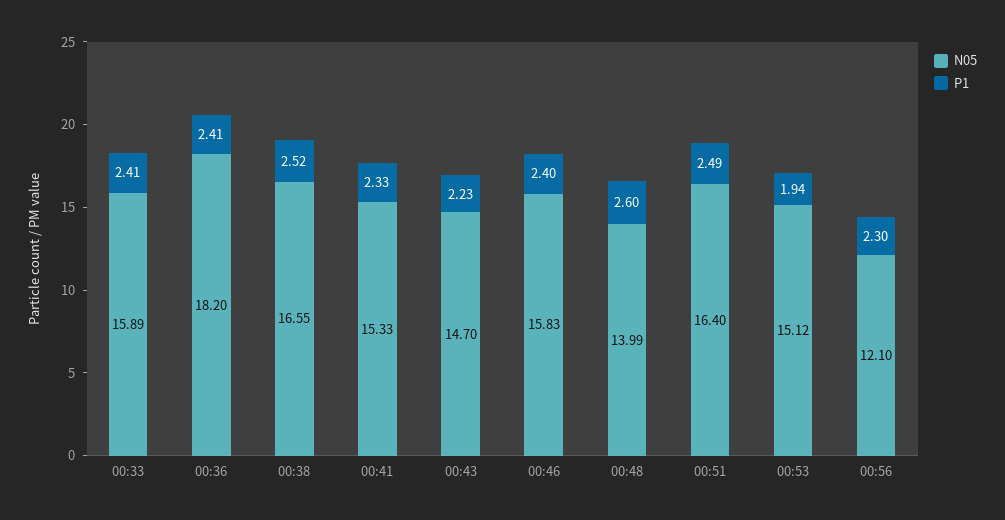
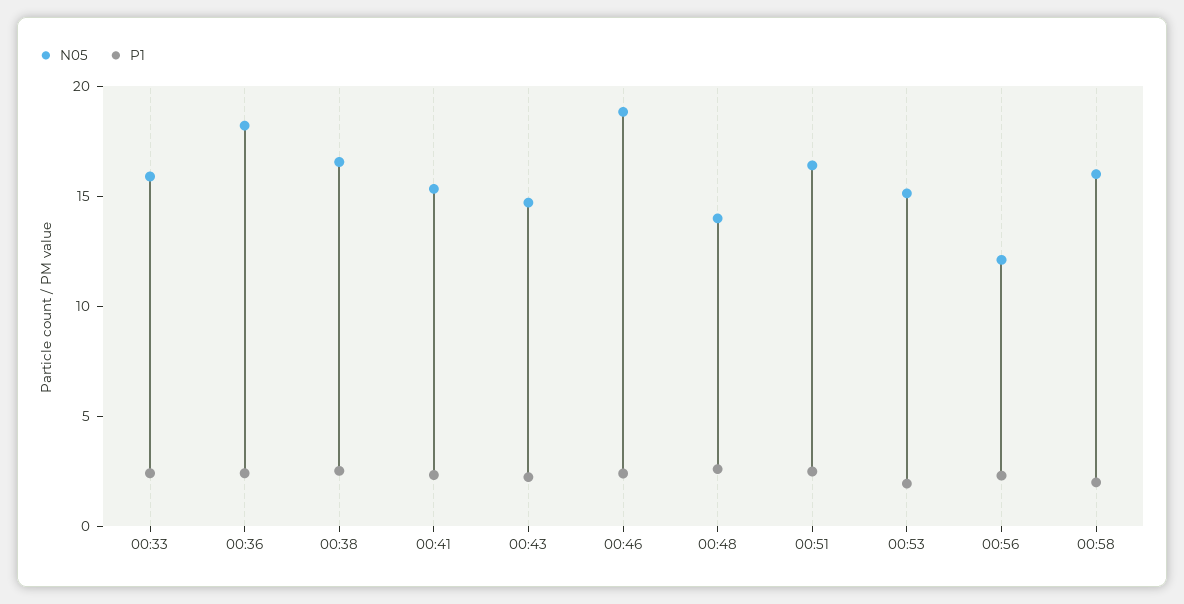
N05, 00:46: 15.83 -> 19
N05, 00:58: none -> 16
P1, 00:58: none -> 2

